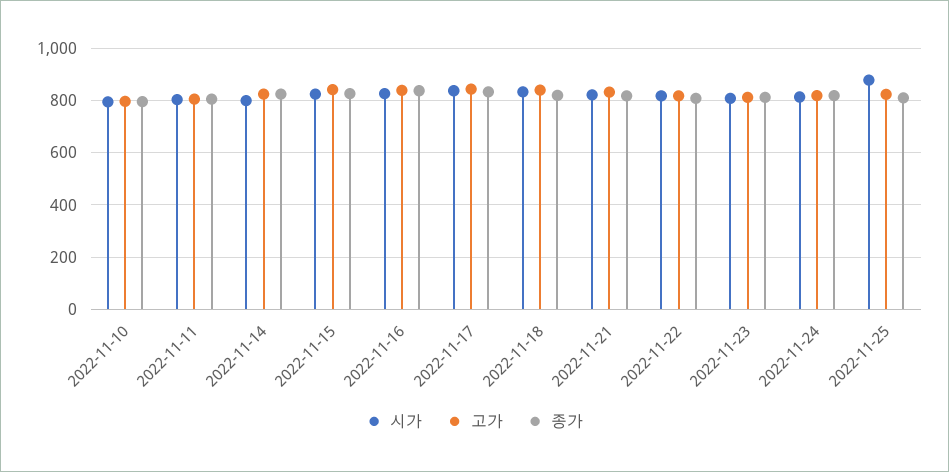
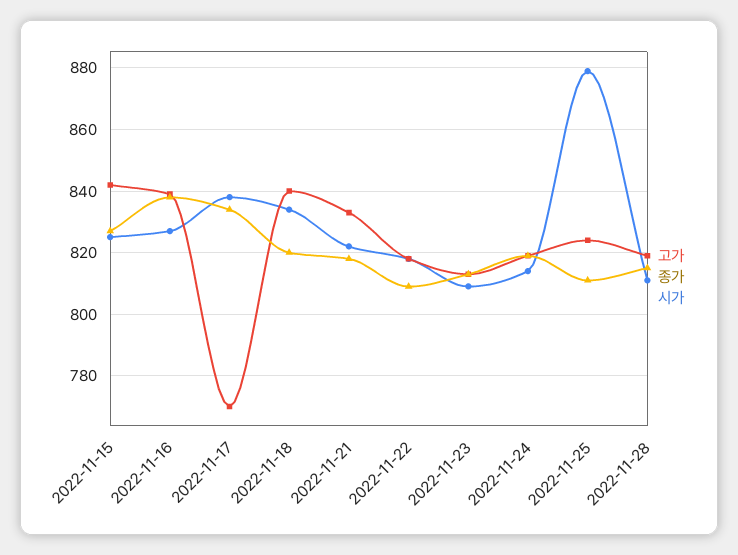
시가, 2022-11-10: 800 -> none
고가, 2022-11-10: 800 -> none
종가, 2022-11-10: 800 -> none
시가, 2022-11-11: 800 -> none
고가, 2022-11-11: 800 -> none
종가, 2022-11-11: 800 -> none
시가, 2022-11-14: 800 -> none
고가, 2022-11-14: 825 -> none
종가, 2022-11-14: 825 -> none
고가, 2022-11-17: 850 -> 770
고가, 2022-11-28: none -> 820
종가, 2022-11-28: none -> 815
시가, 2022-11-28: none -> 810

